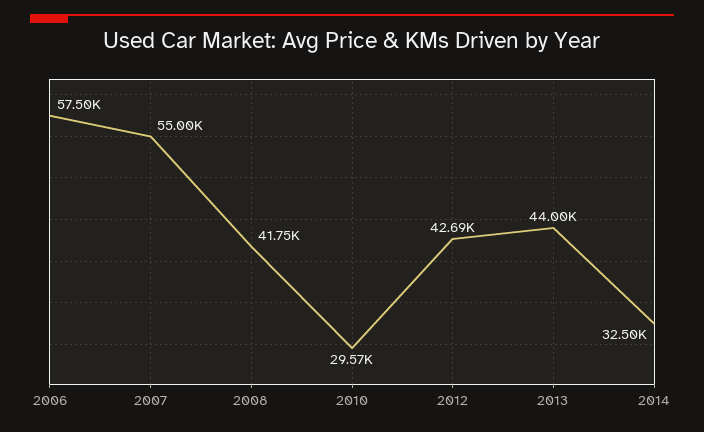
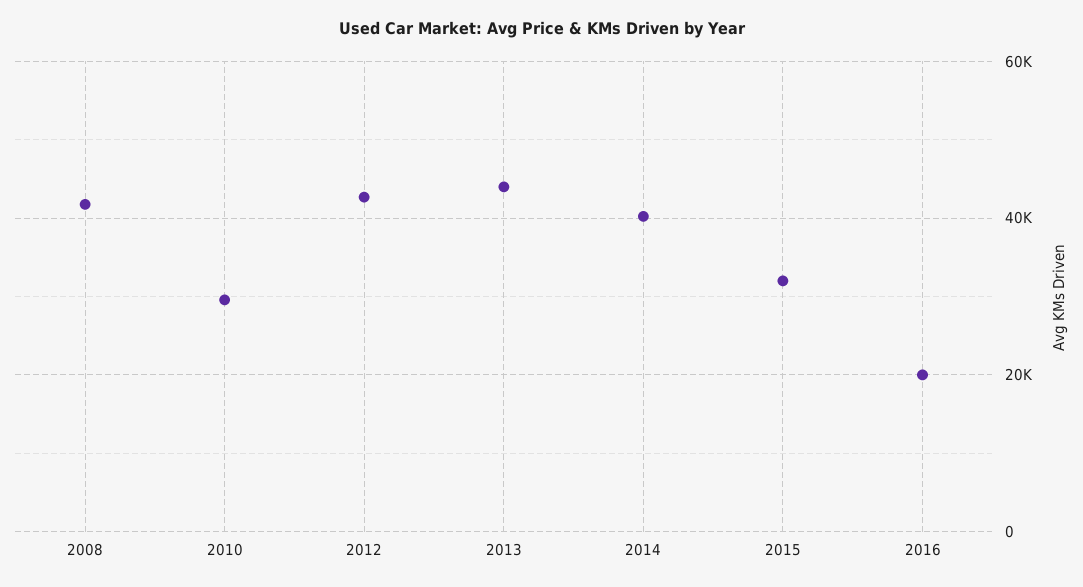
2006: 57500 -> none
2007: 55000 -> none
2014: 32500 -> 40000
2015: none -> 32000
2016: none -> 20000

